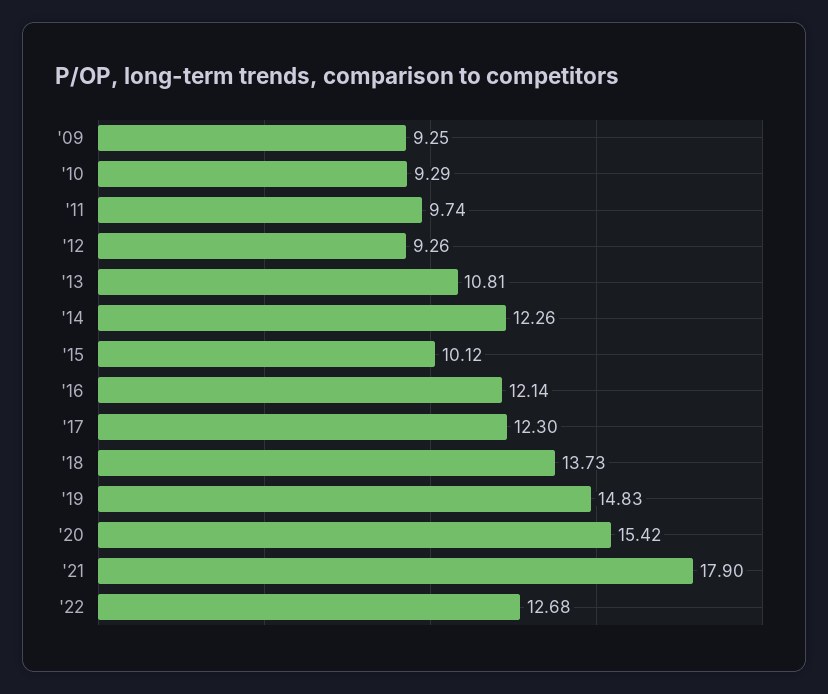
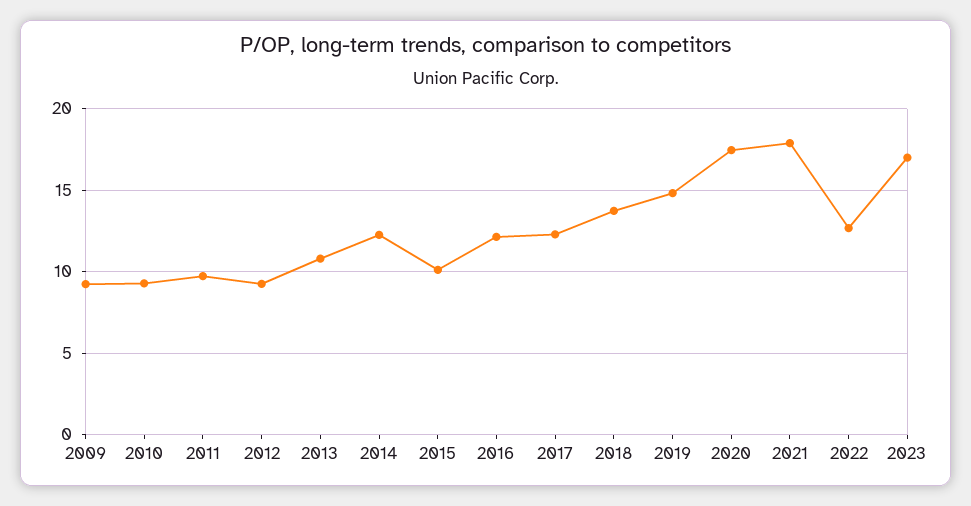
'20: 15.42 -> 17.5
2023: none -> 17

